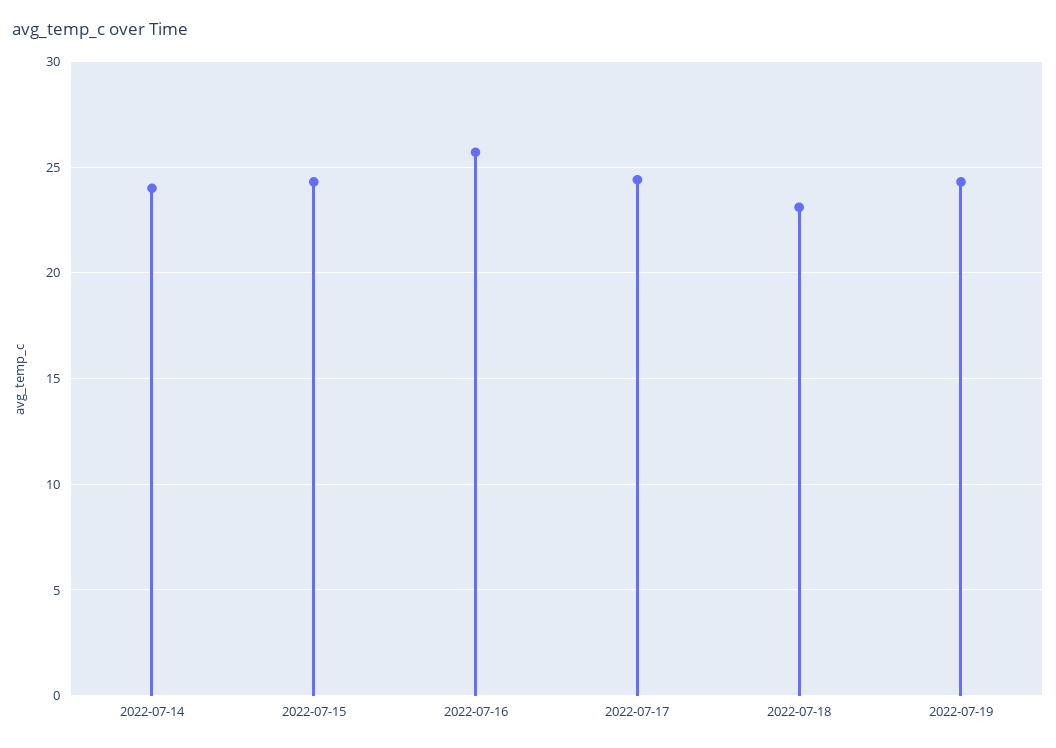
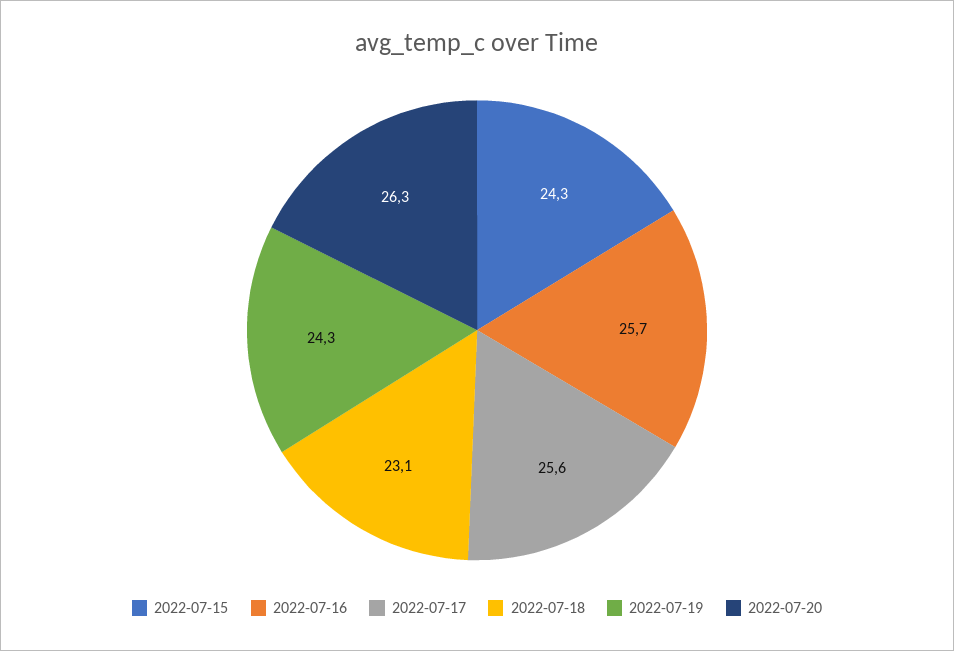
2022-07-14: 24 -> none
2022-07-17: 24.5 -> 25.6
2022-07-20: none -> 26.3

